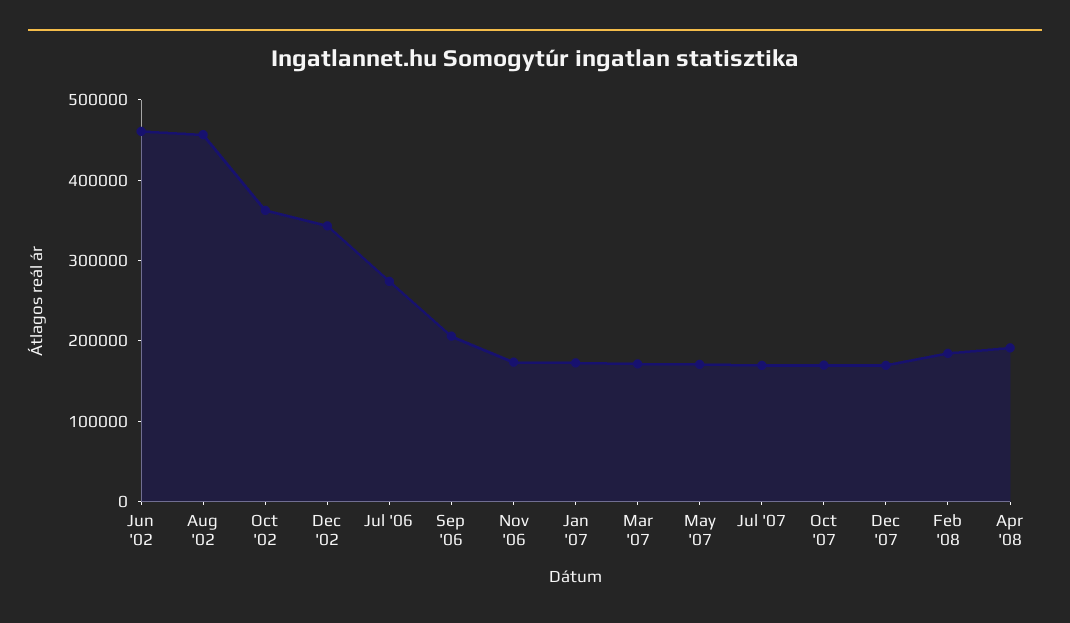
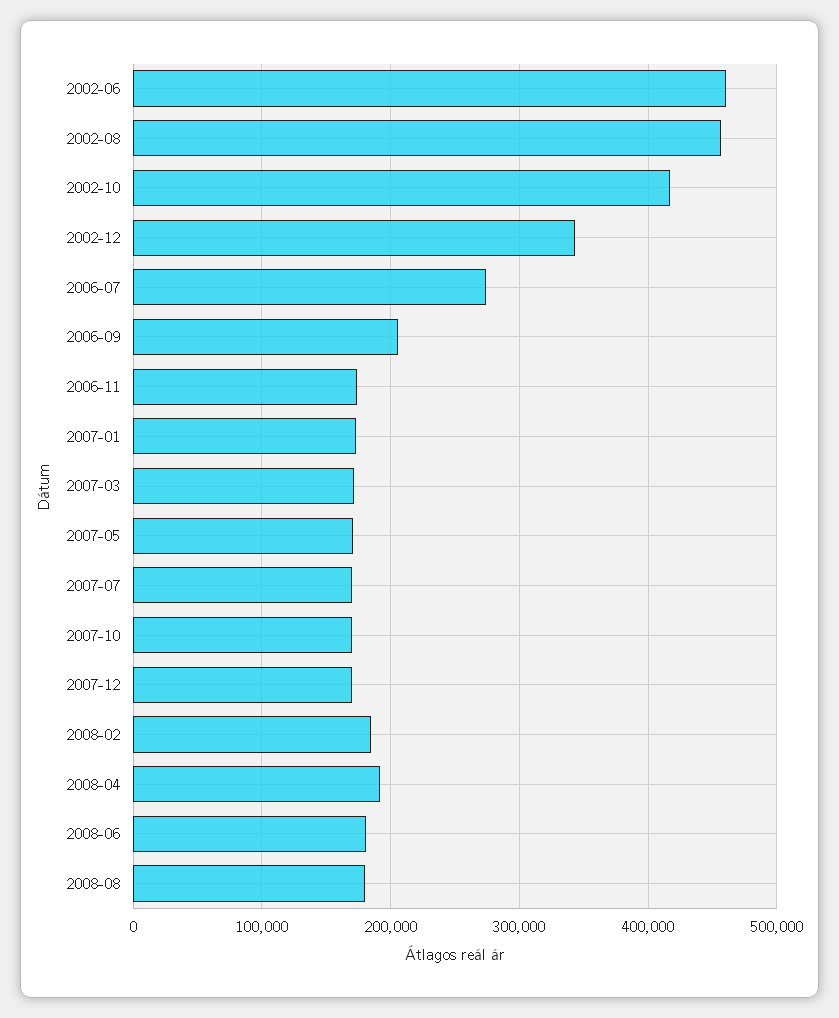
Oct '02: 360000 -> 420000
2008-06: none -> 180000
2008-08: none -> 180000

